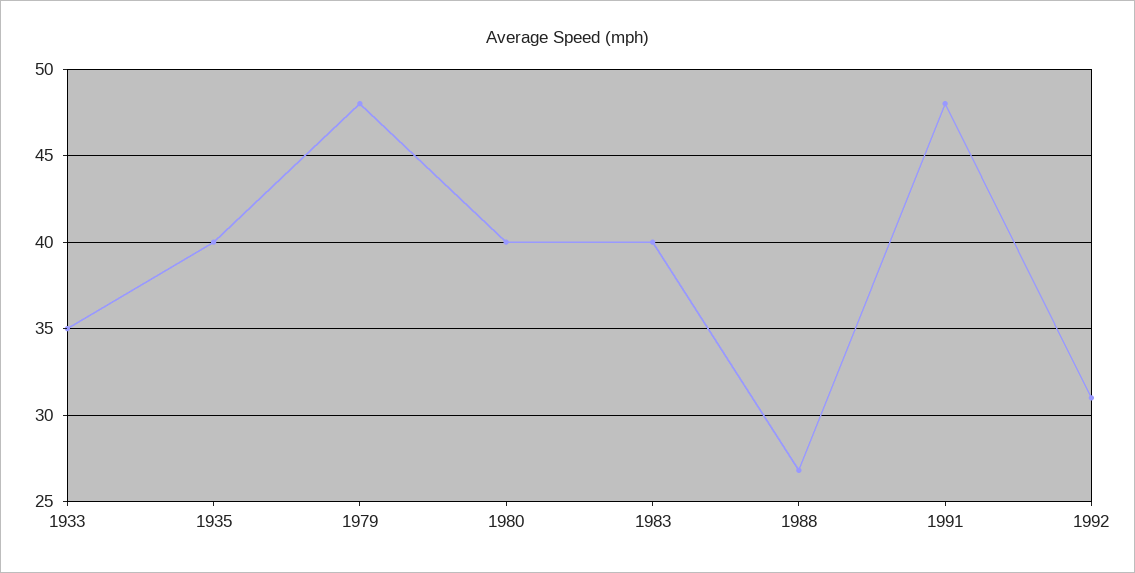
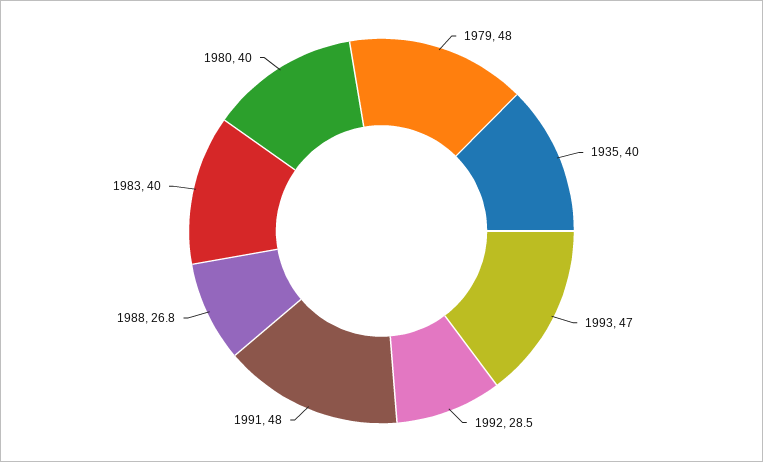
1933: 35 -> none
1992: 31 -> 28.5
1993: none -> 47

